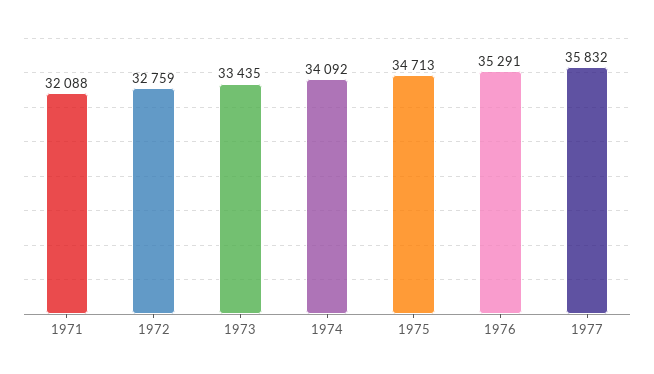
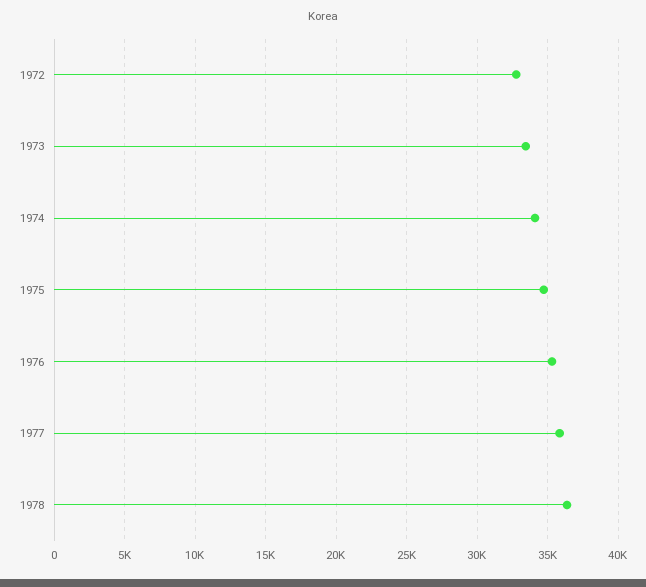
1971: 32088 -> none
1978: none -> 36500

